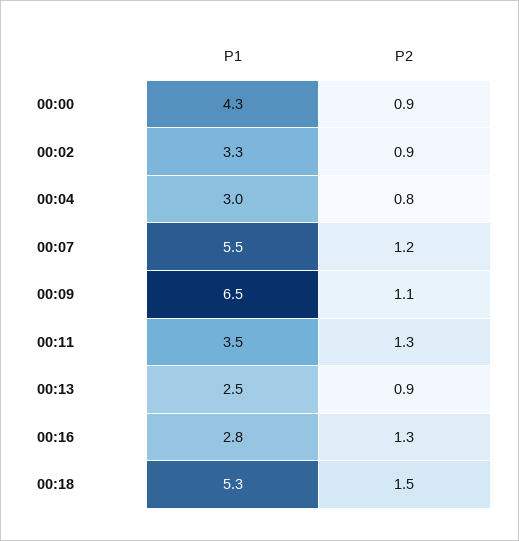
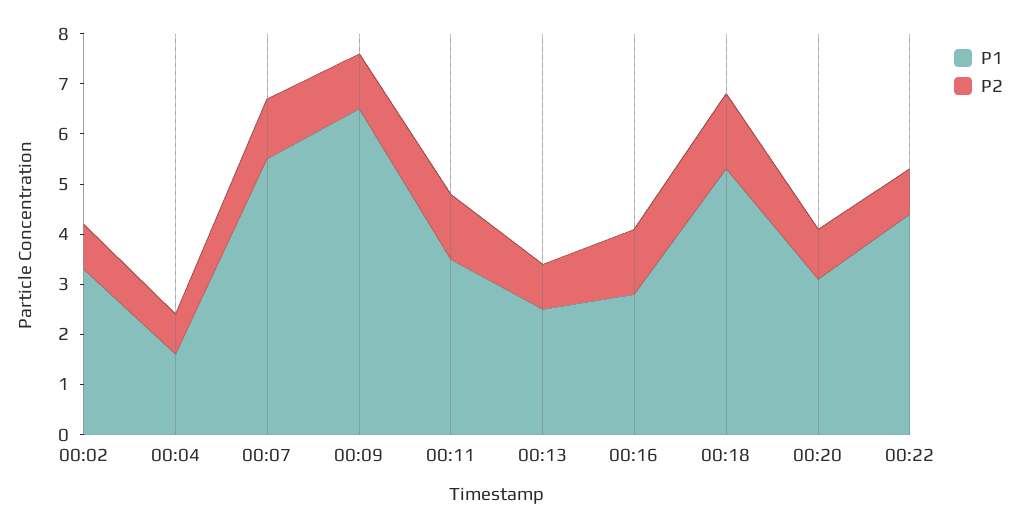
P1, 00:00: 4.3 -> none
P2, 00:00: 0.9 -> none
P1, 00:04: 3 -> 1.5
P1, 00:20: none -> 3
P2, 00:20: none -> 1
P1, 00:22: none -> 4.5
P2, 00:22: none -> 1

